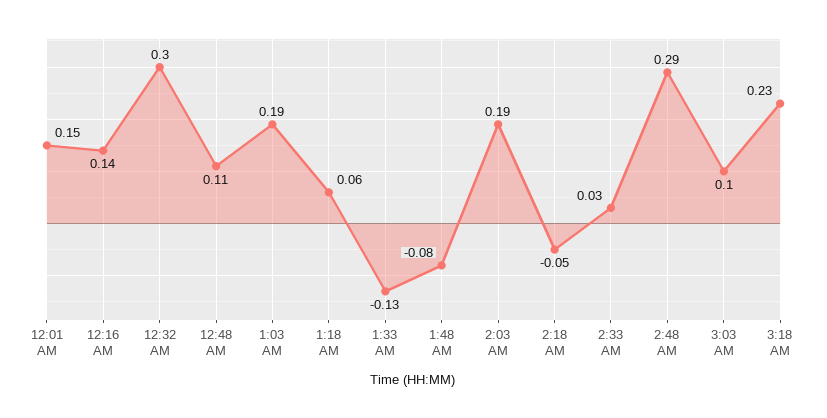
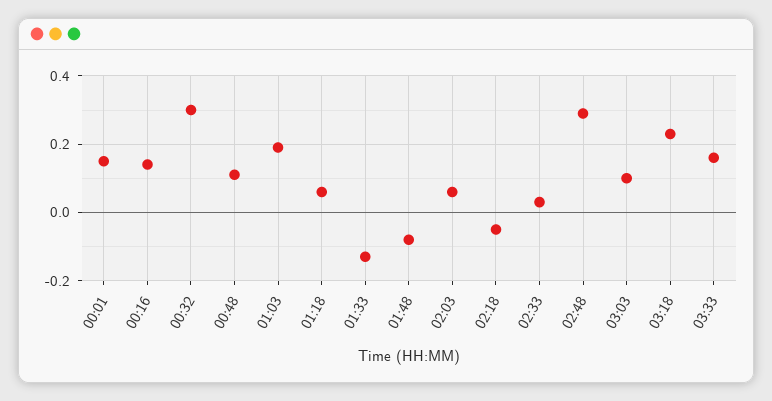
2:03 AM: 0.19 -> 0.05
03:33: none -> 0.15

